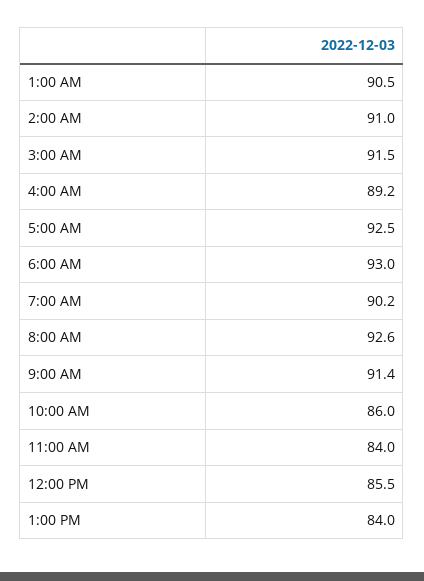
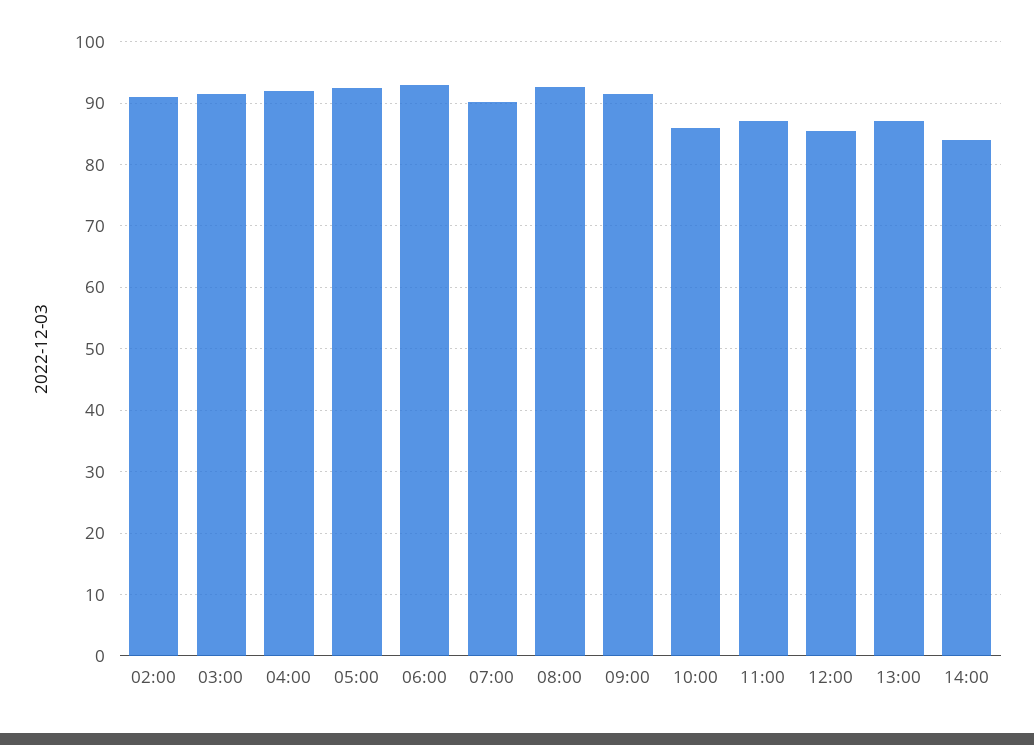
1:00 AM: 90.5 -> none
4:00 AM: 89.2 -> 92
11:00 AM: 84 -> 87
1:00 PM: 84 -> 87
14:00: none -> 84

